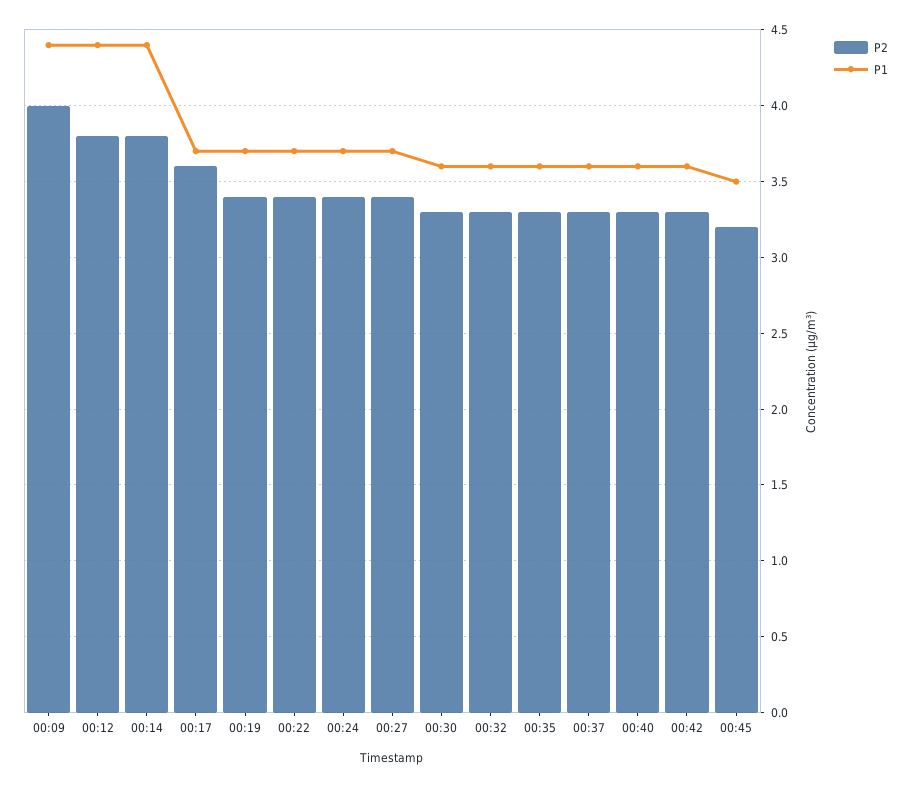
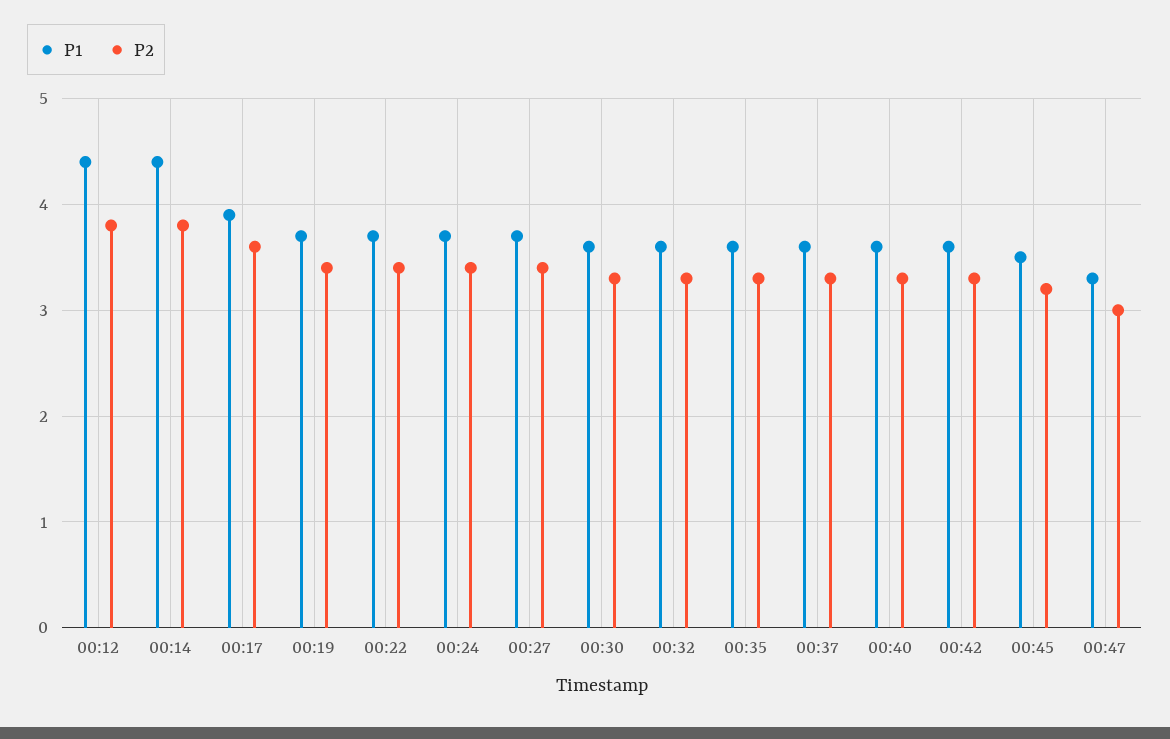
P2, 00:09: 4 -> none
P1, 00:09: 4.4 -> none
P1, 00:17: 3.7 -> 3.9
P1, 00:47: none -> 3.3
P2, 00:47: none -> 3

